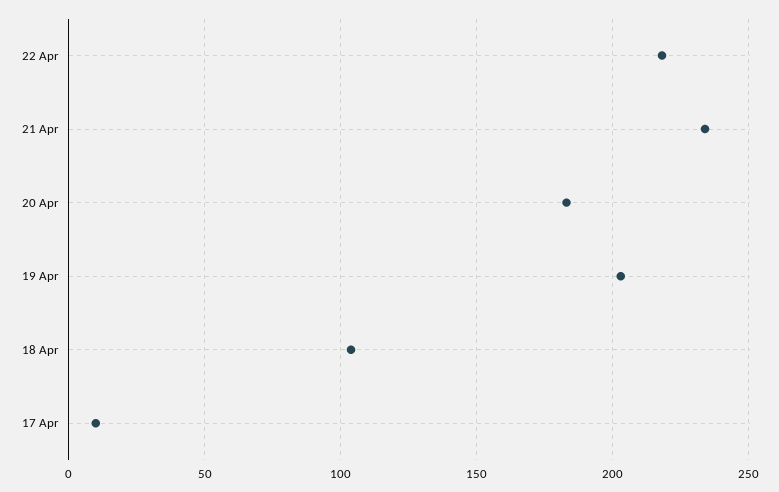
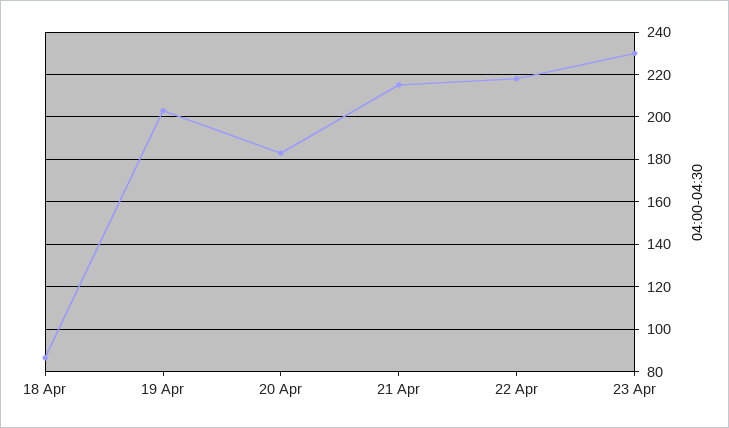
21 Apr: 235 -> 215
18 Apr: 105 -> 85
17 Apr: 10 -> none
23 Apr: none -> 230

